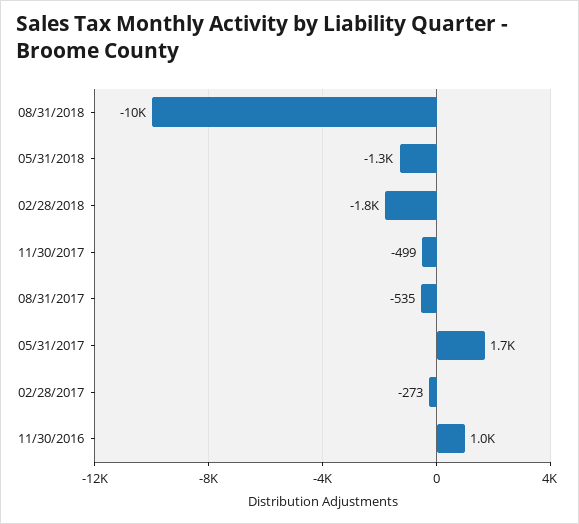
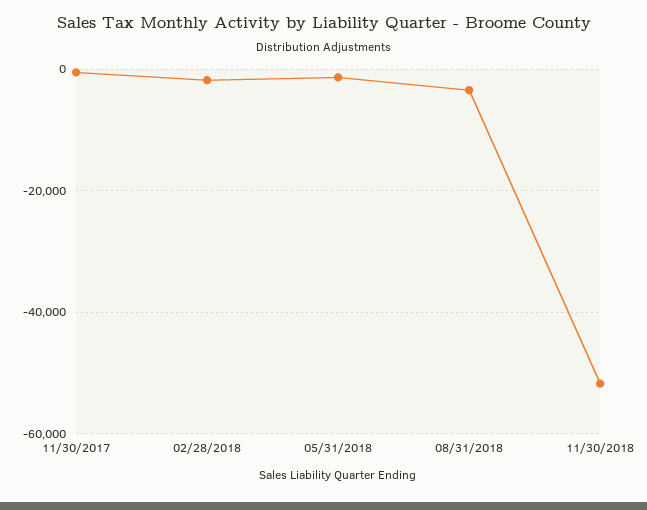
08/31/2018: -10000 -> -4000
08/31/2017: -535 -> none
05/31/2017: 1700 -> none
02/28/2017: -273 -> none
11/30/2016: 1000 -> none
11/30/2018: none -> -52000

